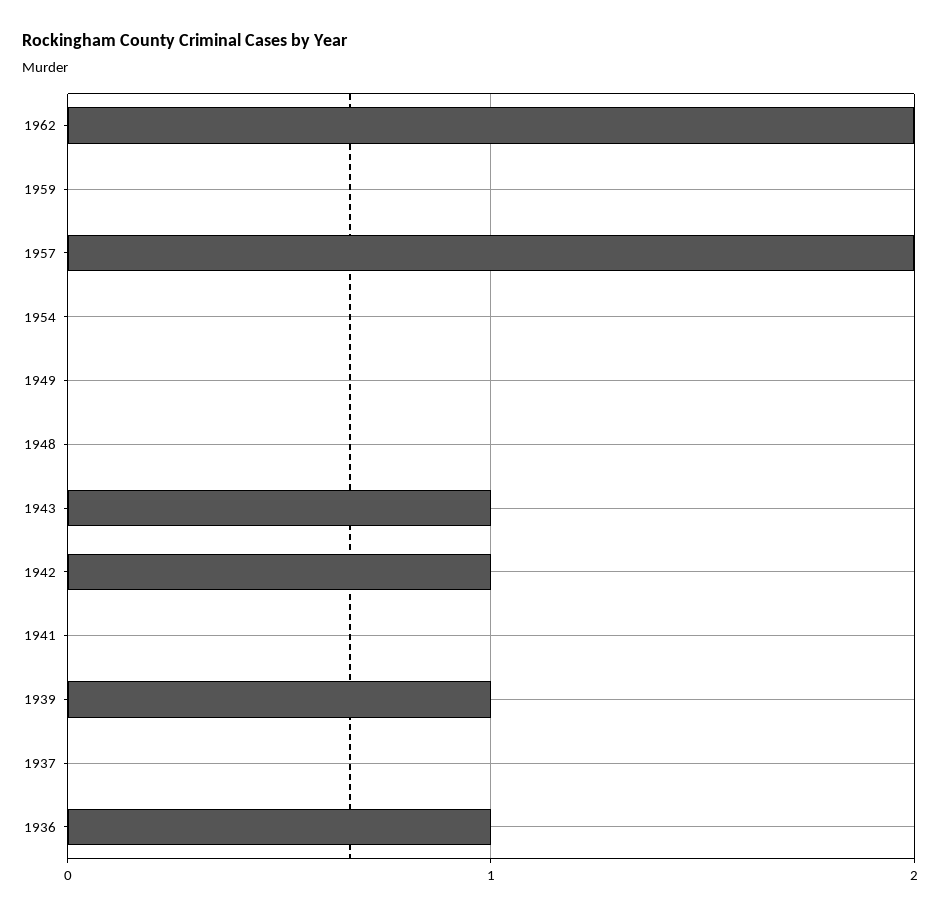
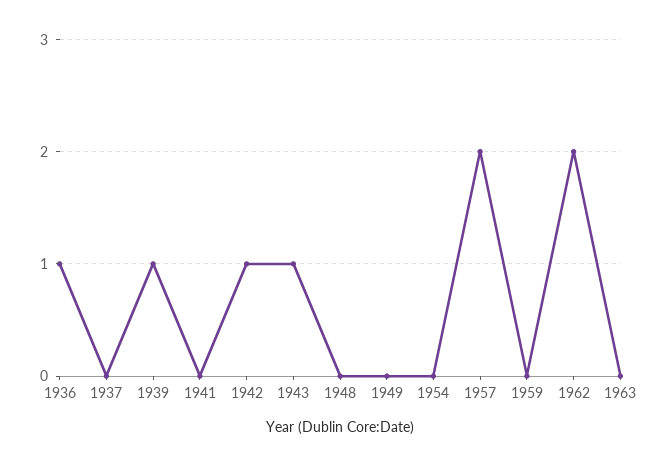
1963: none -> 0

